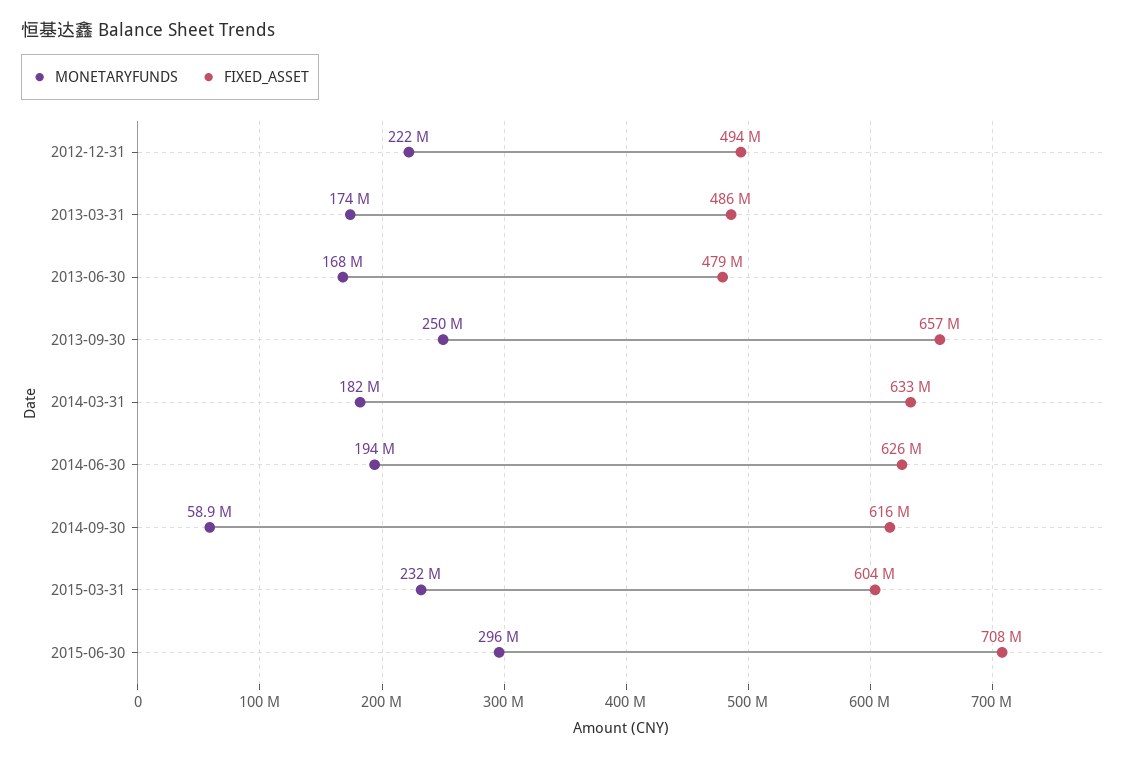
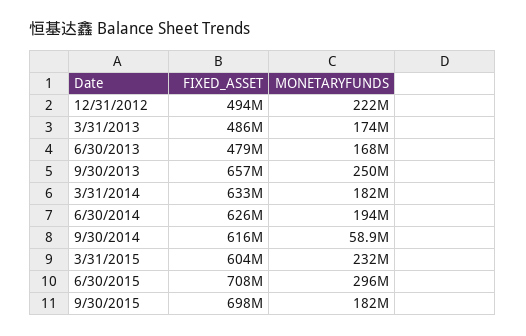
FIXED_ASSET, 9/30/2015: none -> 698000000
MONETARYFUNDS, 9/30/2015: none -> 182000000

